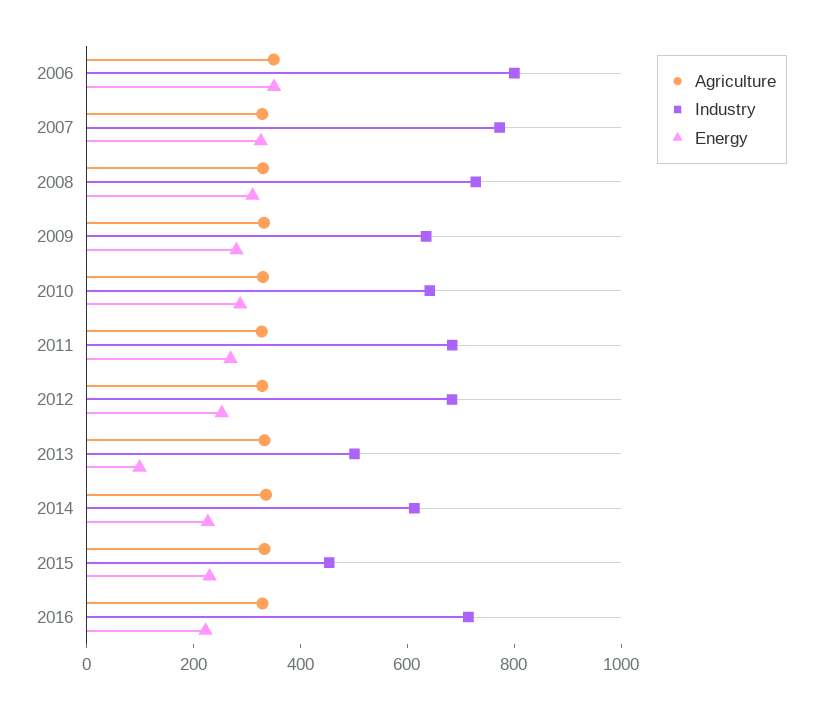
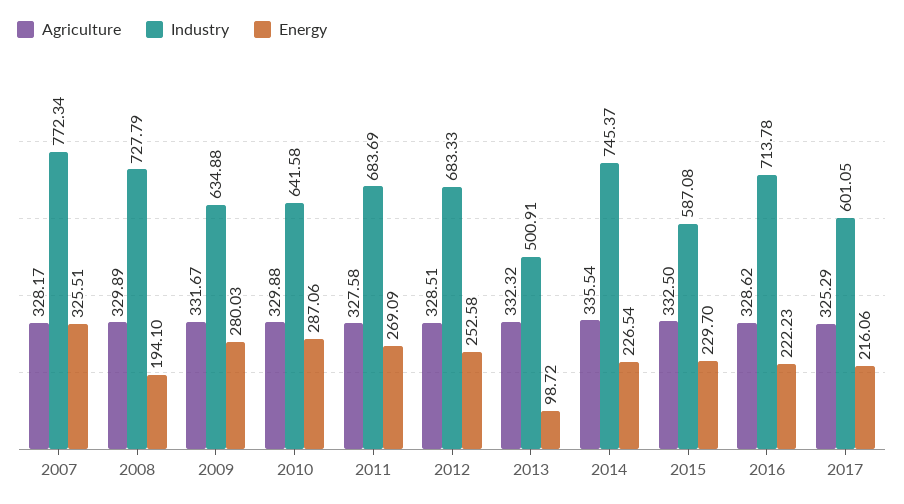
Agriculture, 2006: 350 -> none
Industry, 2006: 800 -> none
Energy, 2006: 350 -> none
Energy, 2008: 300 -> 194.1
Industry, 2014: 600 -> 745.37
Industry, 2015: 450 -> 587.08
Agriculture, 2017: none -> 325.29
Industry, 2017: none -> 601.05
Energy, 2017: none -> 216.06

